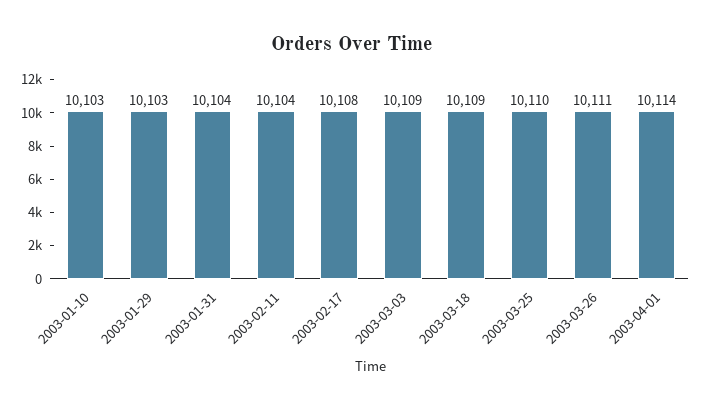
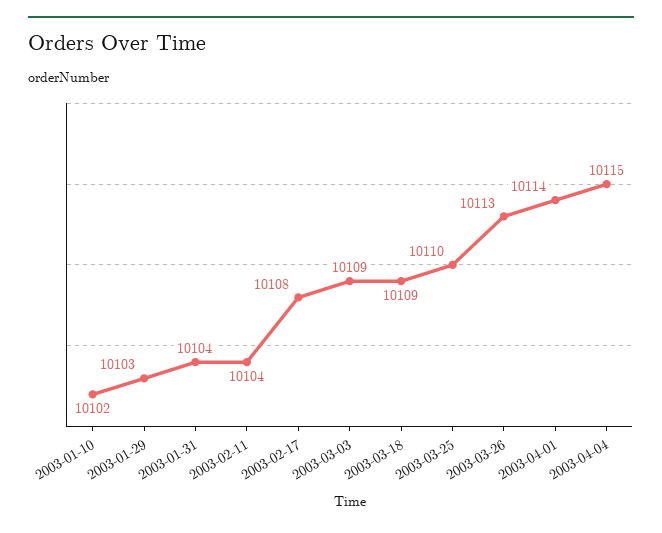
2003-01-10: 10103 -> 10102
2003-03-26: 10111 -> 10113
2003-04-04: none -> 10115

